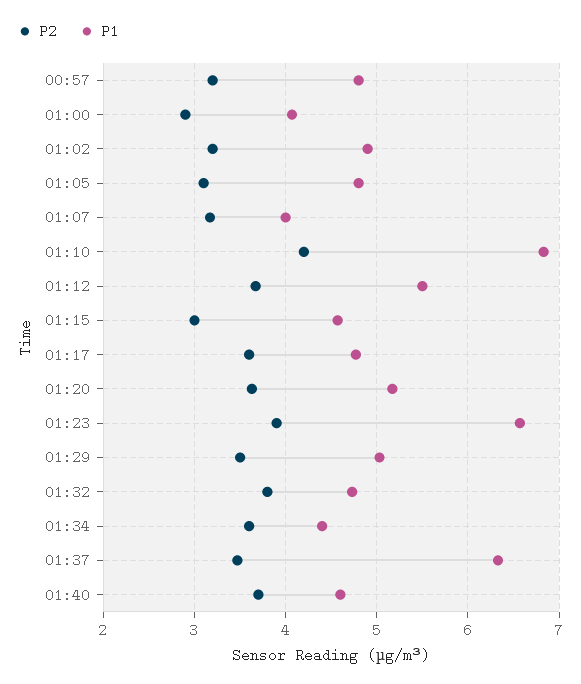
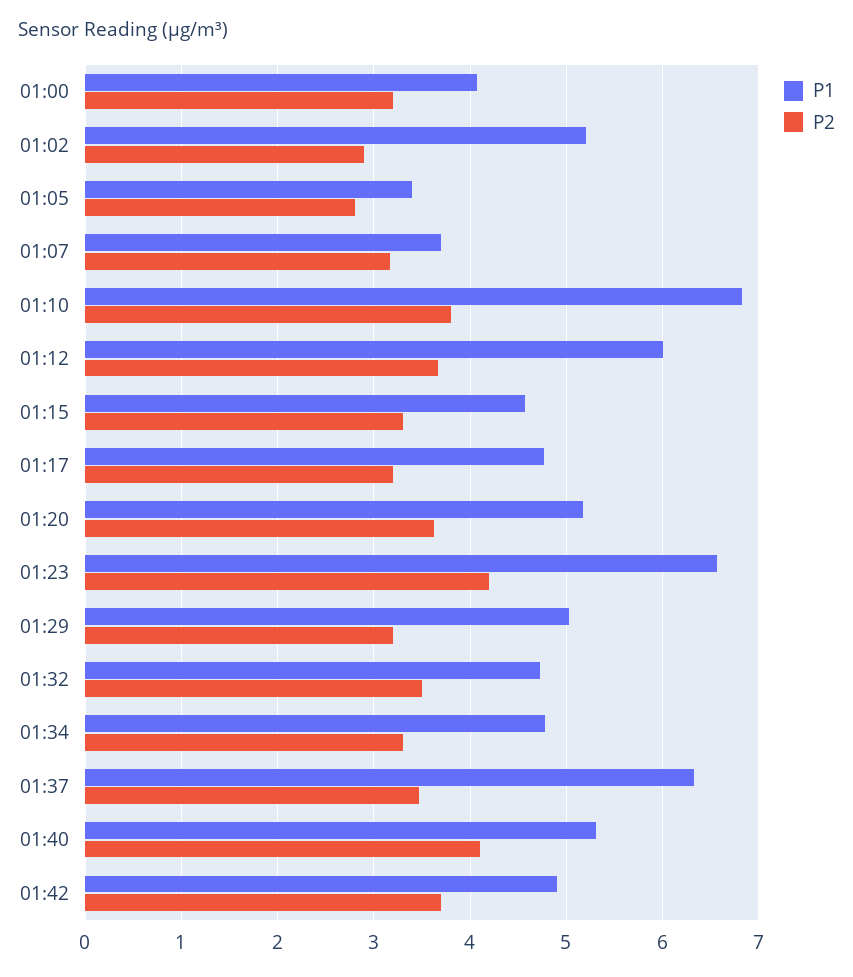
P2, 00:57: 3.2 -> none
P1, 00:57: 4.8 -> none
P2, 01:00: 2.9 -> 3.2
P2, 01:02: 3.2 -> 2.9
P1, 01:02: 4.9 -> 5.2
P2, 01:05: 3.1 -> 2.8
P1, 01:05: 4.8 -> 3.4
P1, 01:07: 4 -> 3.7
P2, 01:10: 4.2 -> 3.8
P1, 01:12: 5.5 -> 6
P2, 01:15: 3 -> 3.3
P2, 01:17: 3.6 -> 3.2
P2, 01:23: 3.9 -> 4.2
P2, 01:29: 3.5 -> 3.2
P2, 01:32: 3.8 -> 3.5
P2, 01:34: 3.6 -> 3.3
P1, 01:34: 4.4 -> 4.8
P2, 01:40: 3.7 -> 4.1
P1, 01:40: 4.6 -> 5.3
P1, 01:42: none -> 4.9
P2, 01:42: none -> 3.7

